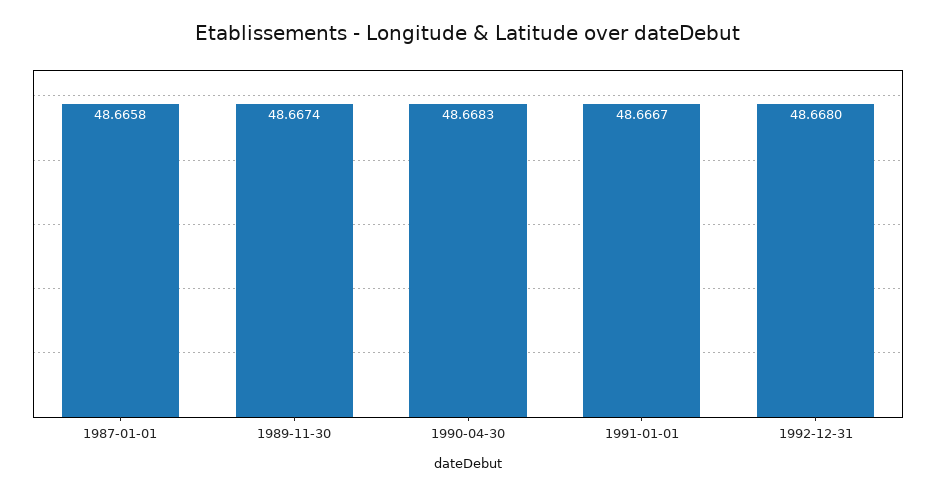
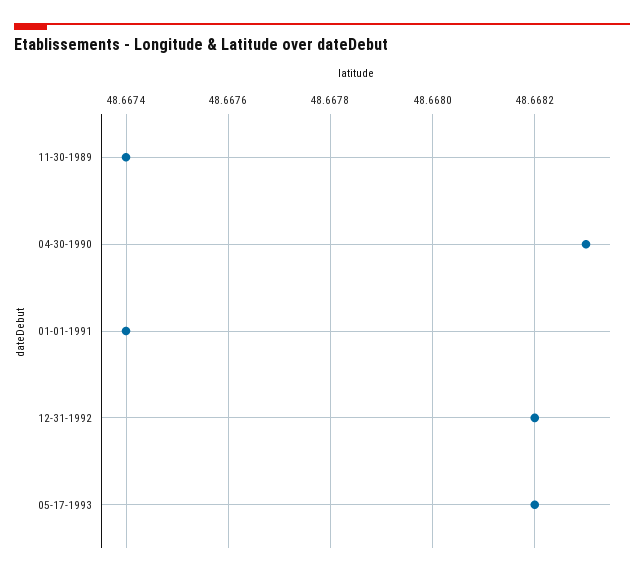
1987-01-01: 48.6658 -> none
1991-01-01: 48.6667 -> 48.6674
1992-12-31: 48.668 -> 48.6682
05-17-1993: none -> 48.6682

